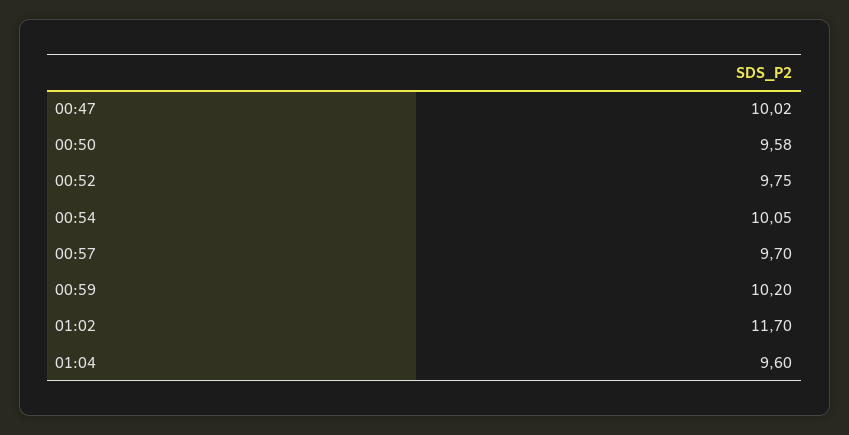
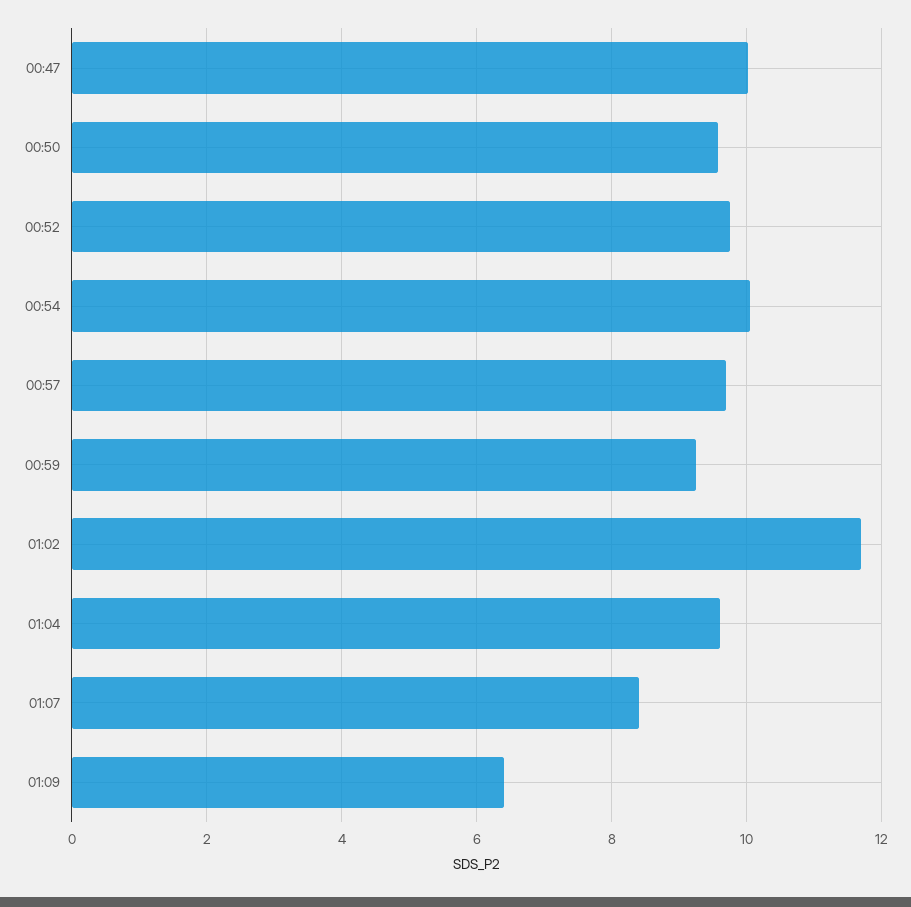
00:59: 10.2 -> 9.2
01:07: none -> 8.4
01:09: none -> 6.4

